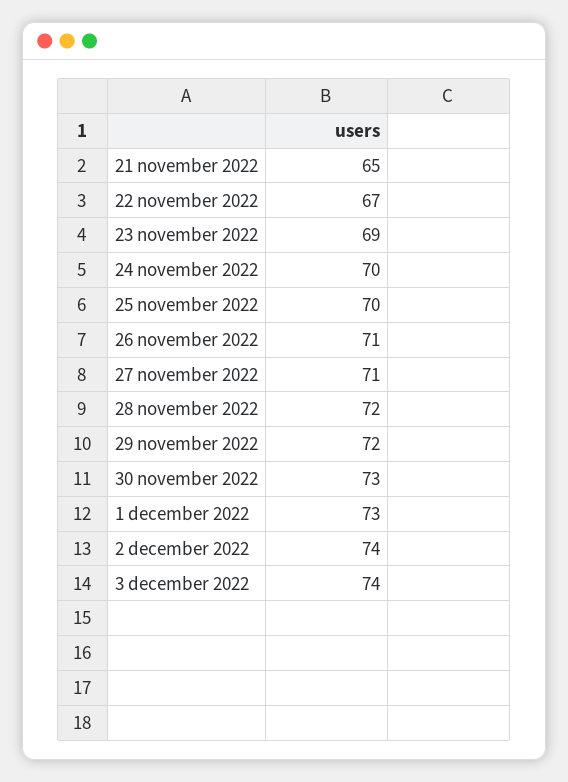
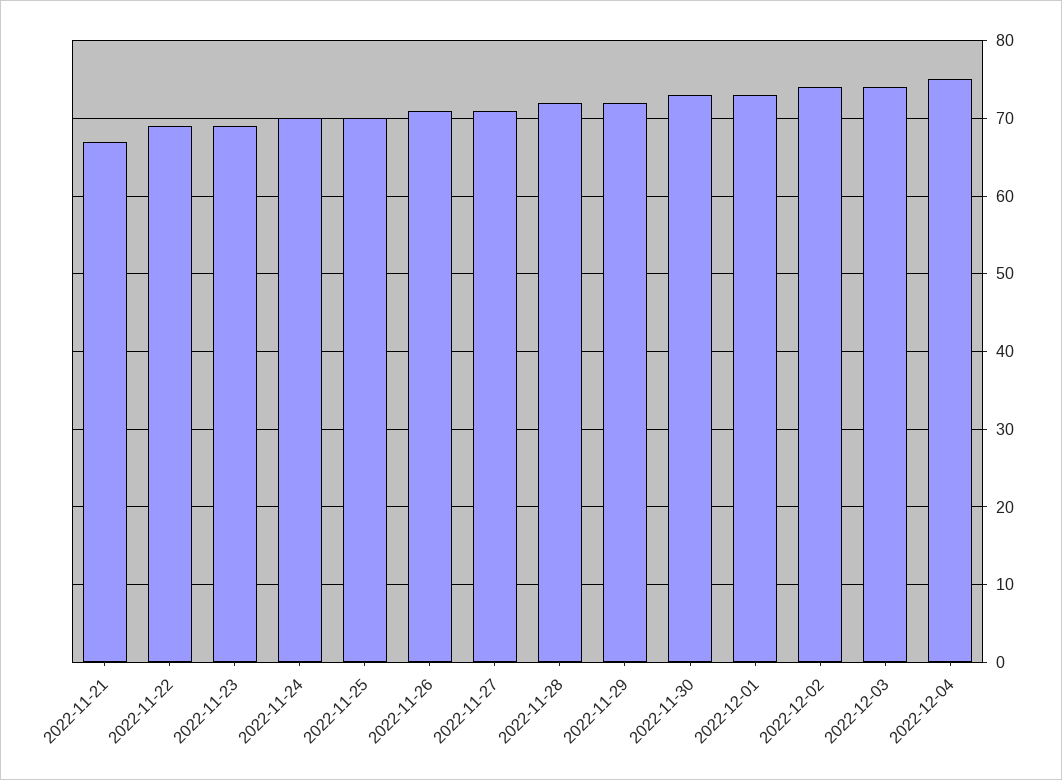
21 november 2022: 65 -> 67
22 november 2022: 67 -> 69
2022-12-04: none -> 75

